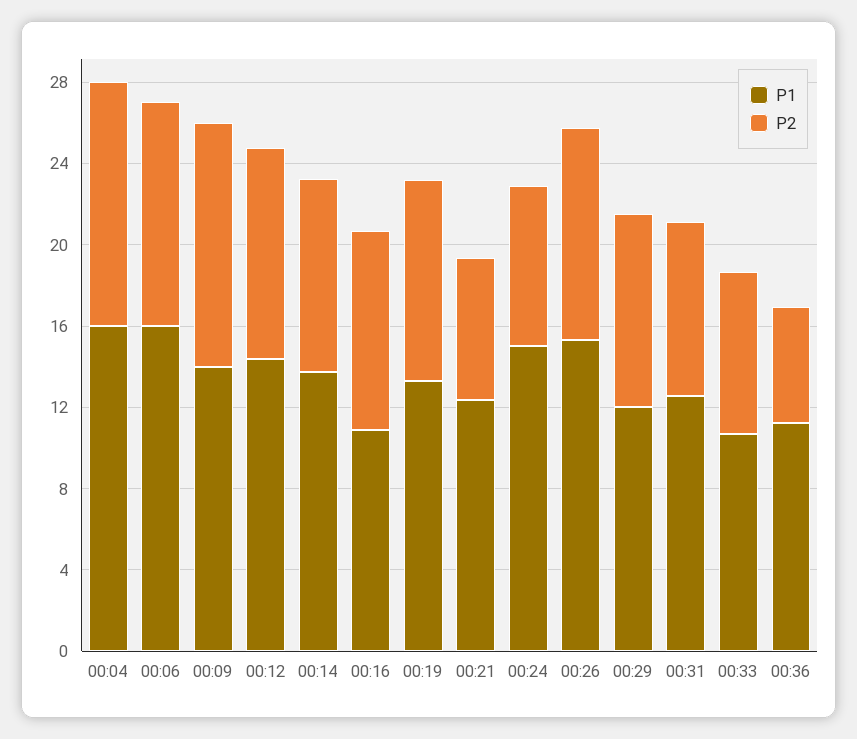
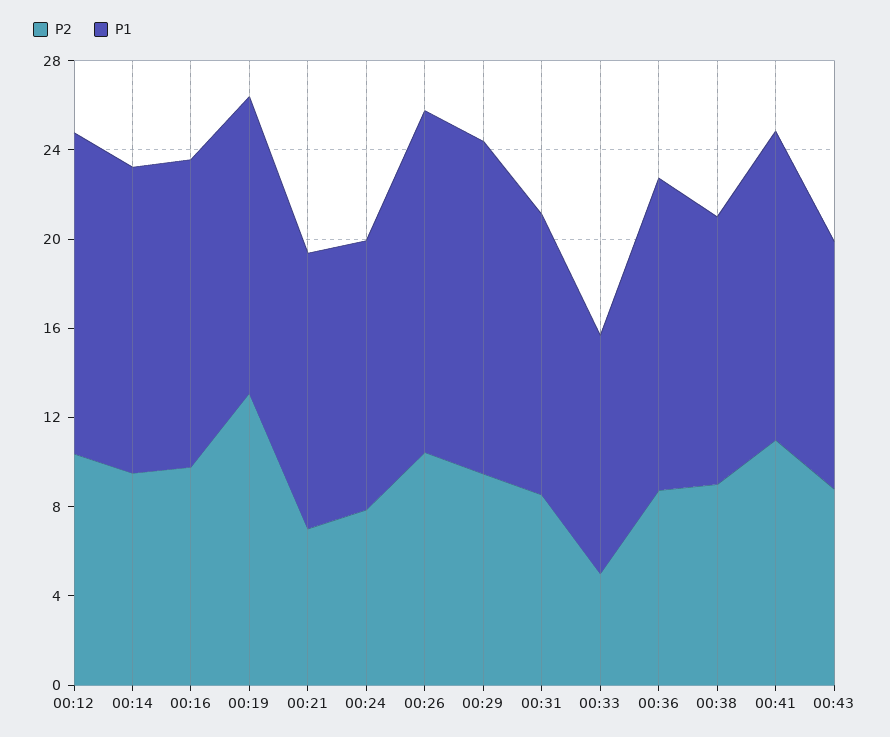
P1, 00:04: 16 -> none
P2, 00:04: 12 -> none
P1, 00:06: 16 -> none
P2, 00:06: 11 -> none
P1, 00:09: 14 -> none
P2, 00:09: 12 -> none
P1, 00:16: 11 -> 14
P2, 00:19: 10 -> 13
P1, 00:24: 15 -> 12
P1, 00:29: 12 -> 15
P2, 00:33: 8 -> 5
P1, 00:36: 11 -> 14
P2, 00:36: 6 -> 9
P2, 00:38: none -> 9
P1, 00:38: none -> 12
P2, 00:41: none -> 11
P1, 00:41: none -> 14
P2, 00:43: none -> 9
P1, 00:43: none -> 11

